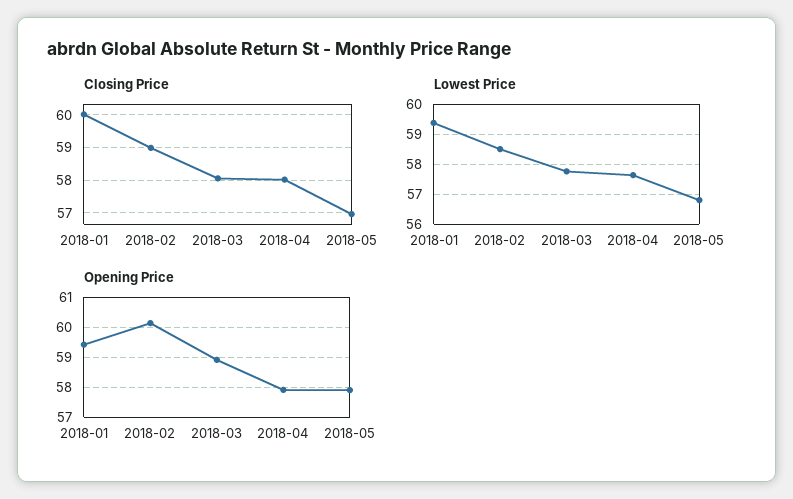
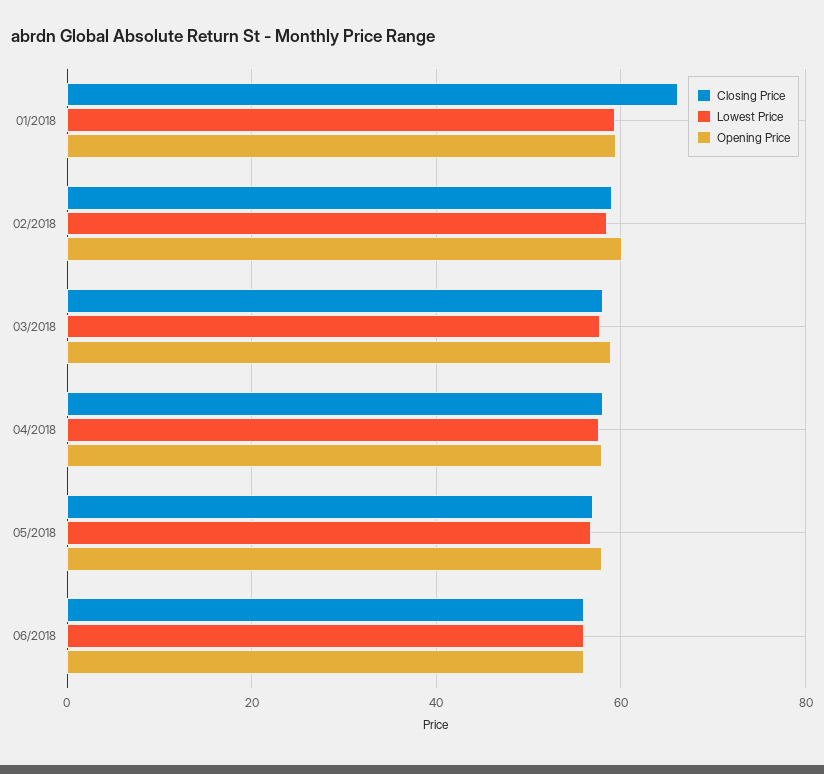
Closing Price, 2018-01: 60 -> 66
Closing Price, 06/2018: none -> 56
Lowest Price, 06/2018: none -> 56
Opening Price, 06/2018: none -> 56

